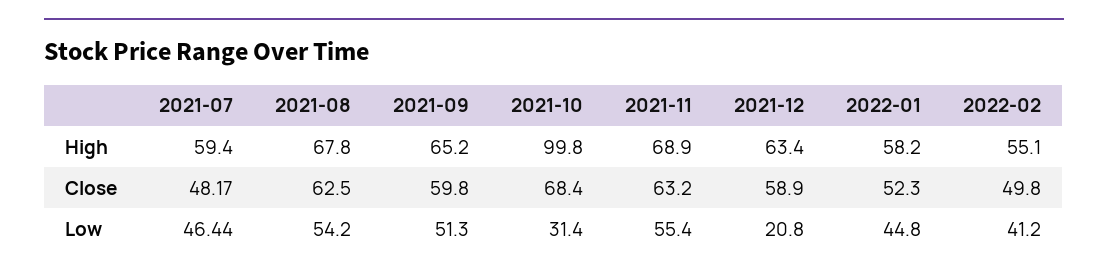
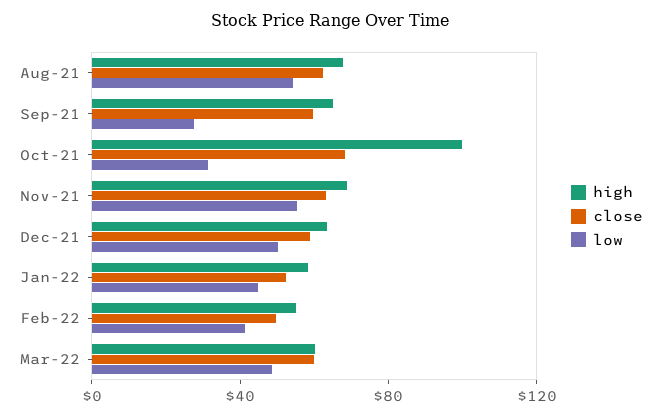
High, 2021-07: 59.4 -> none
Close, 2021-07: 48.17 -> none
Low, 2021-07: 46.44 -> none
Low, 2021-09: 51.3 -> 30
Low, 2021-12: 20.8 -> 50
High, Mar-22: none -> 60
Close, Mar-22: none -> 60
Low, Mar-22: none -> 50

